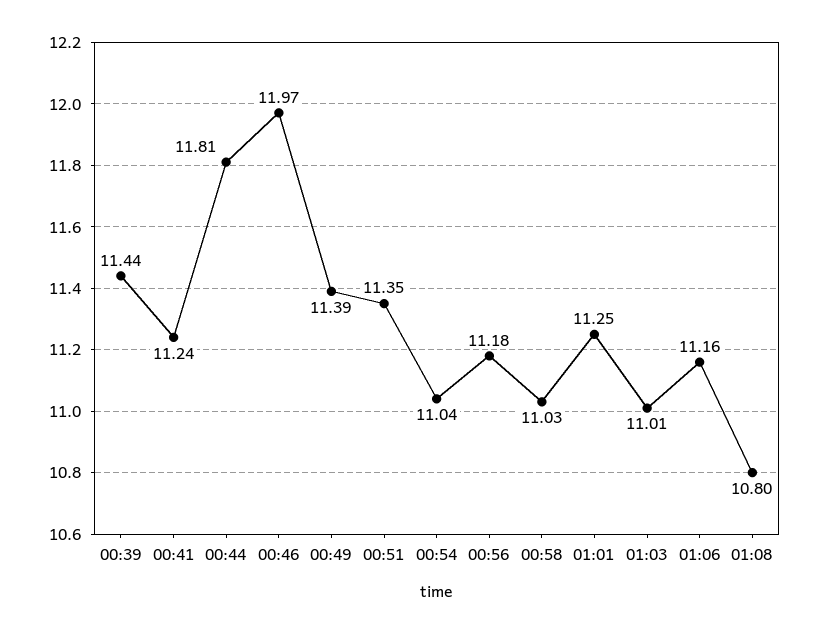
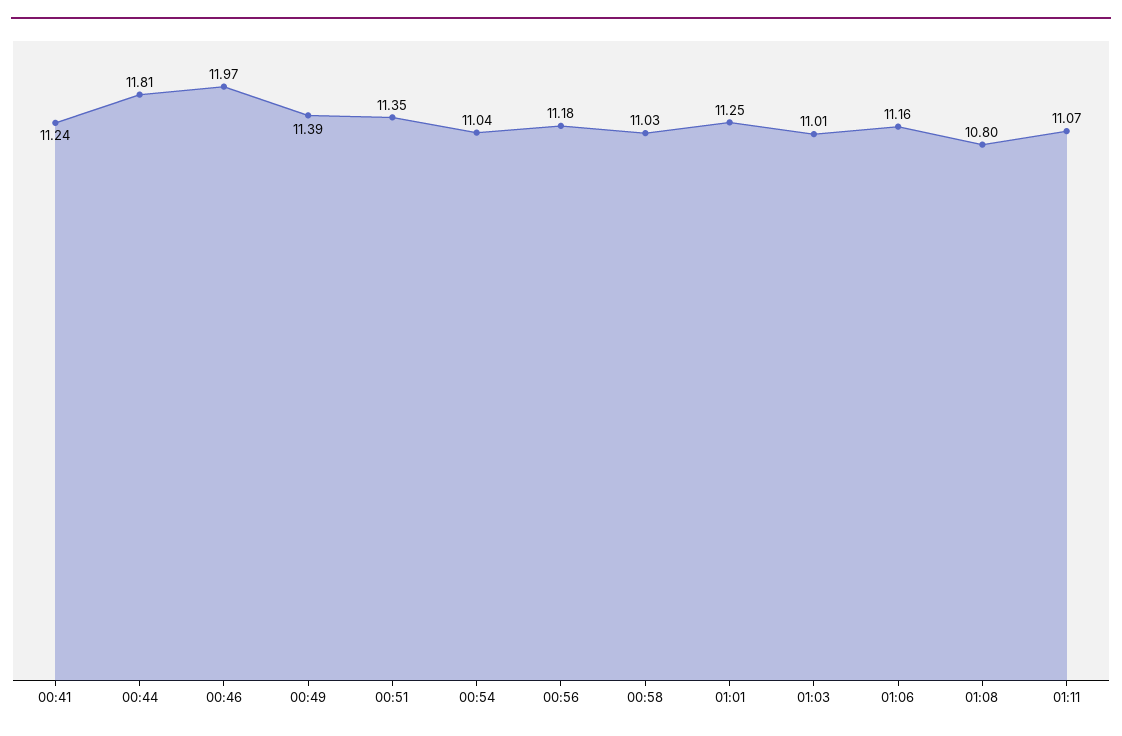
00:39: 11.44 -> none
01:11: none -> 11.07

